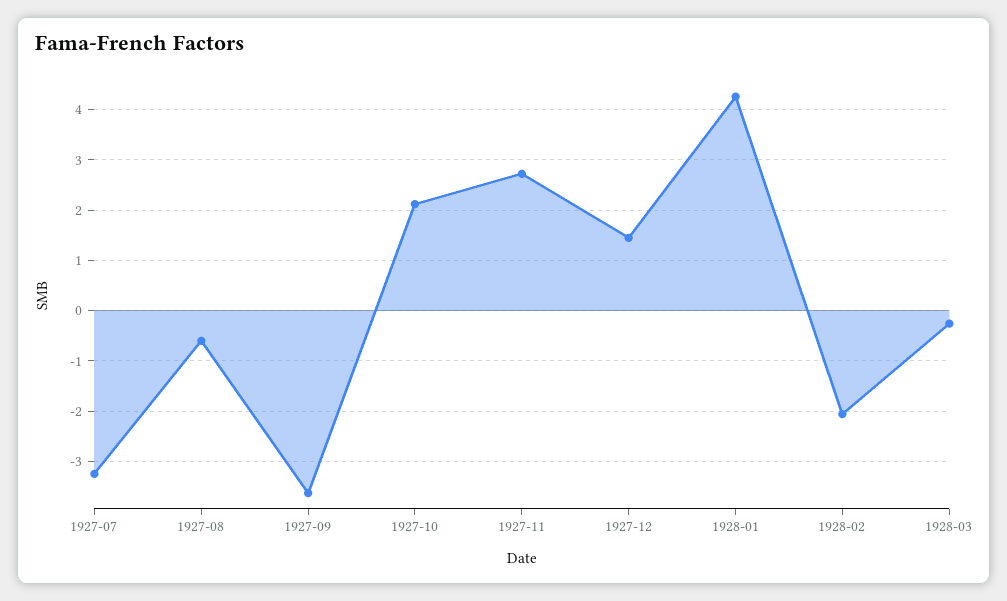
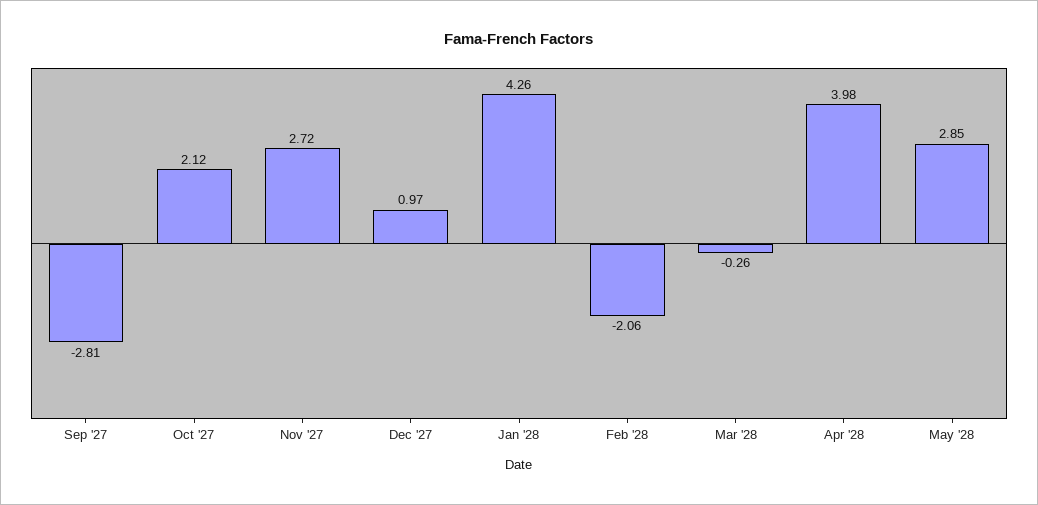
1927-07: -3.2 -> none
1927-08: -0.6 -> none
1927-09: -3.6 -> -2.81
1927-12: 1.4 -> 0.97
Apr '28: none -> 3.98
May '28: none -> 2.85

